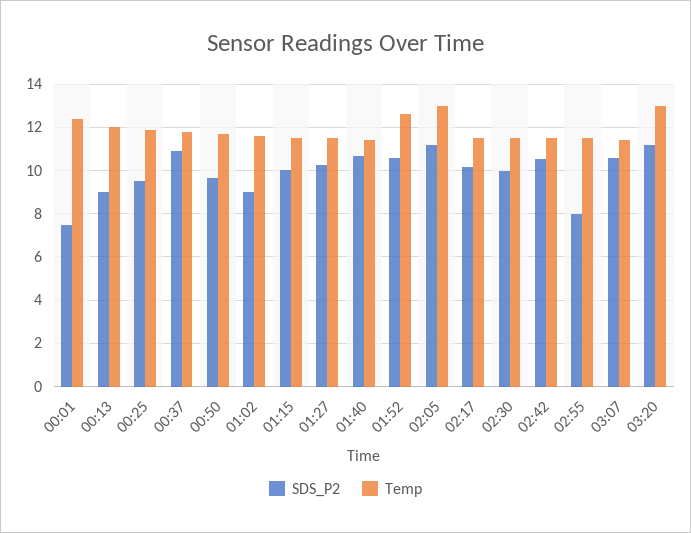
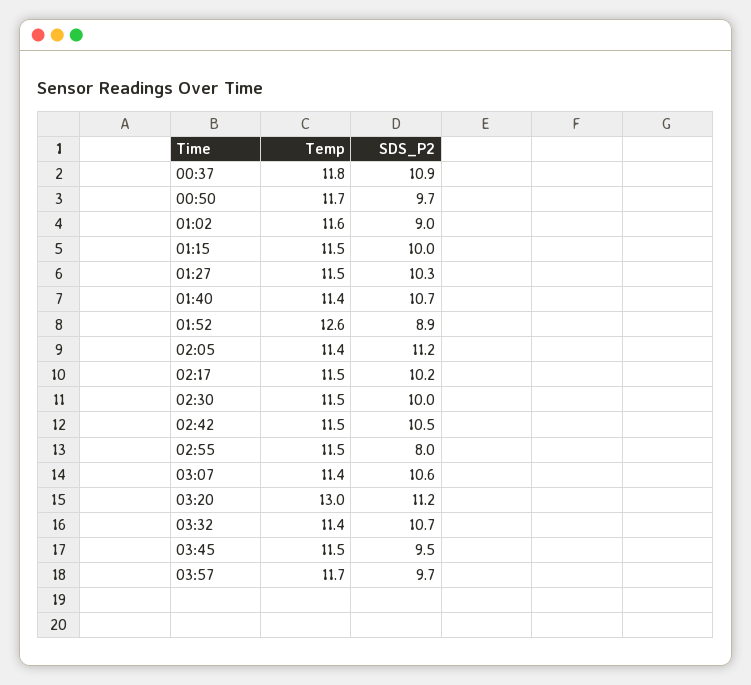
SDS_P2, 00:01: 7.5 -> none
Temp, 00:01: 12.5 -> none
SDS_P2, 00:13: 9 -> none
Temp, 00:13: 12 -> none
SDS_P2, 00:25: 9.5 -> none
Temp, 00:25: 12 -> none
SDS_P2, 01:52: 10.5 -> 8.9
Temp, 02:05: 13 -> 11.4
Temp, 03:32: none -> 11.4
SDS_P2, 03:32: none -> 10.7
Temp, 03:45: none -> 11.5
SDS_P2, 03:45: none -> 9.5
Temp, 03:57: none -> 11.7
SDS_P2, 03:57: none -> 9.7

